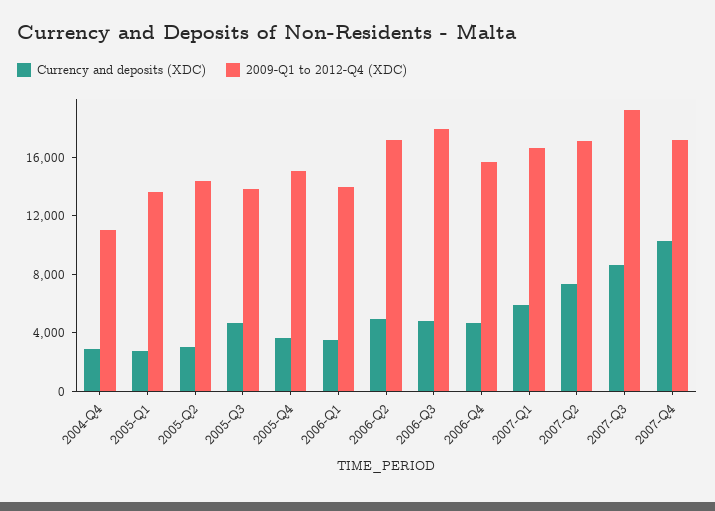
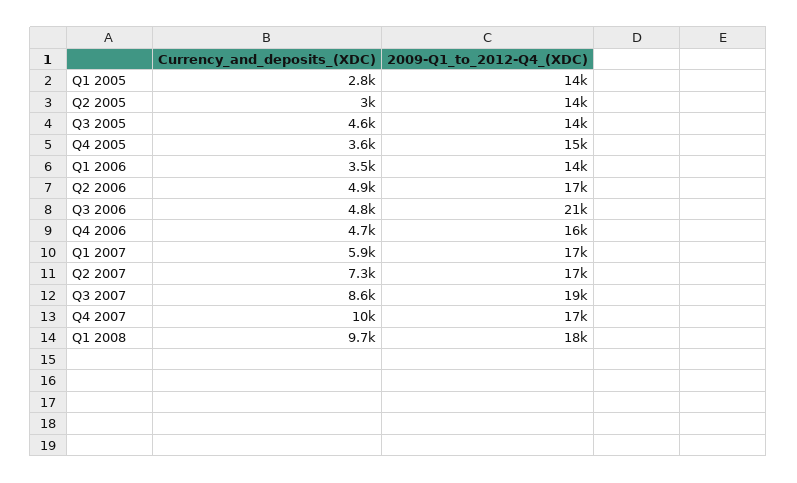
Currency and deposits (XDC), 2004-Q4: 3000 -> none
2009-Q1 to 2012-Q4 (XDC), 2004-Q4: 11000 -> none
2009-Q1 to 2012-Q4 (XDC), 2006-Q3: 18000 -> 21000
Currency and deposits (XDC), Q1 2008: none -> 9700
2009-Q1 to 2012-Q4 (XDC), Q1 2008: none -> 18000

